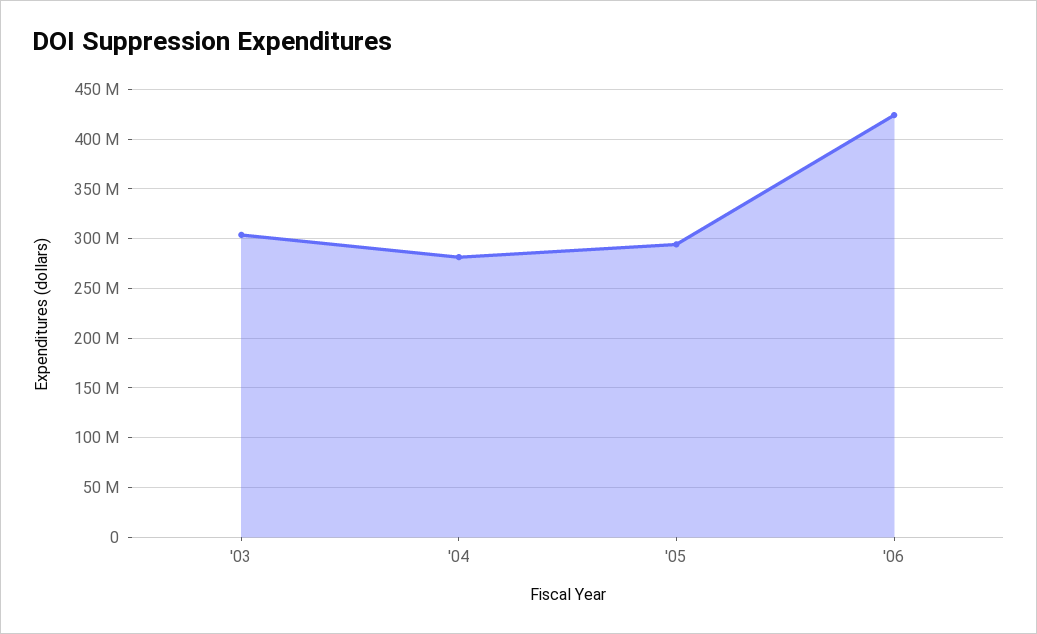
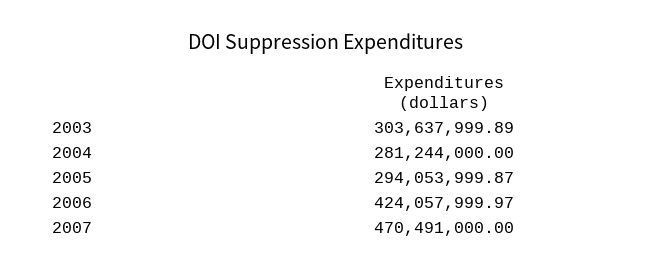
2007: none -> 470491000

